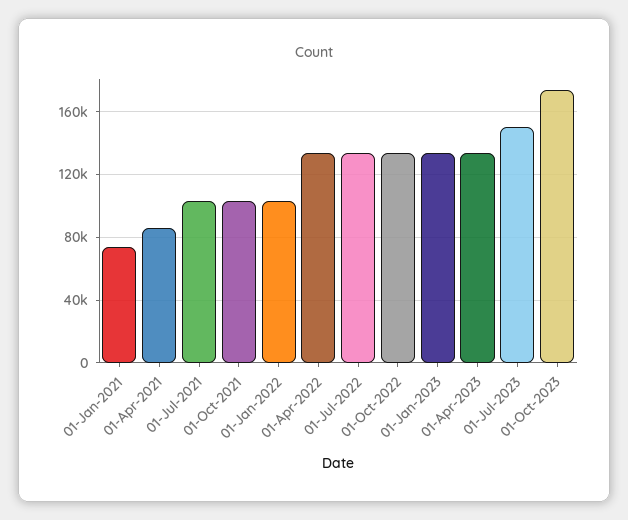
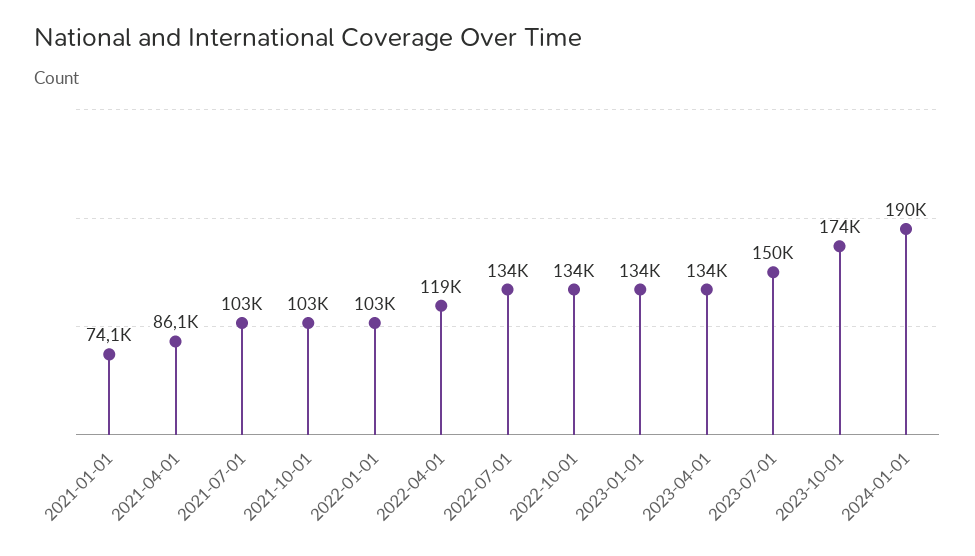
01-Apr-2022: 135000 -> 119000
2024-01-01: none -> 190000

